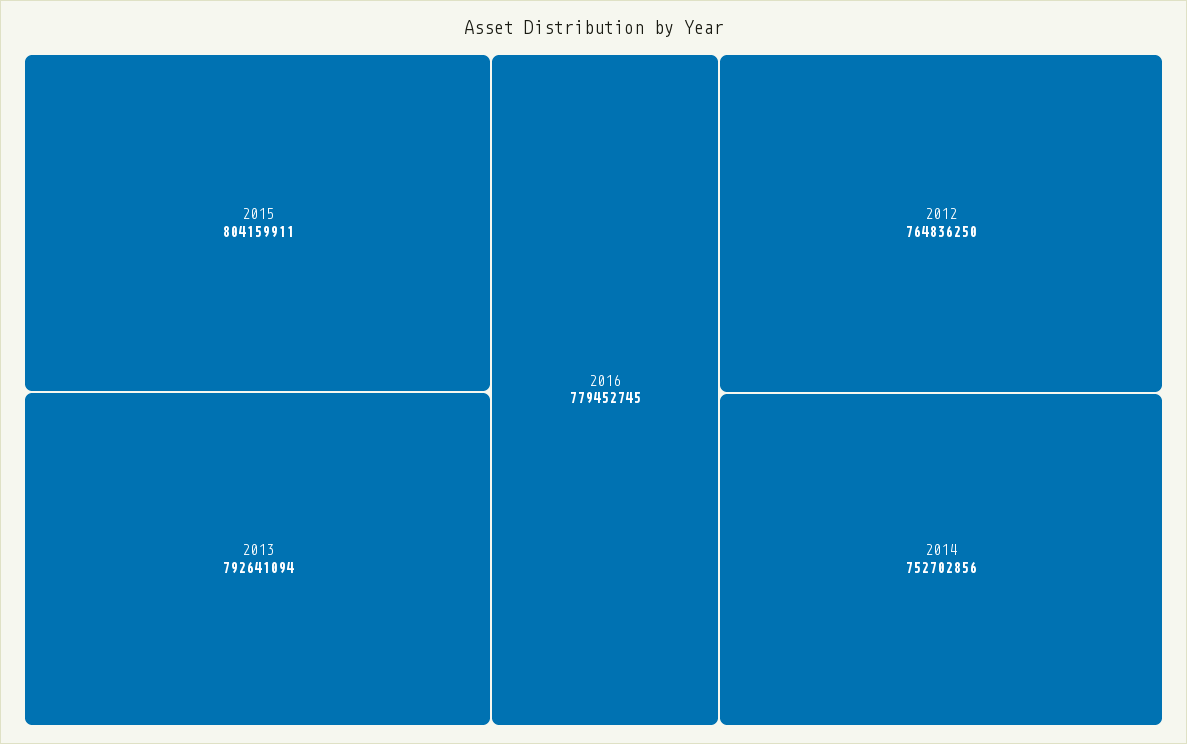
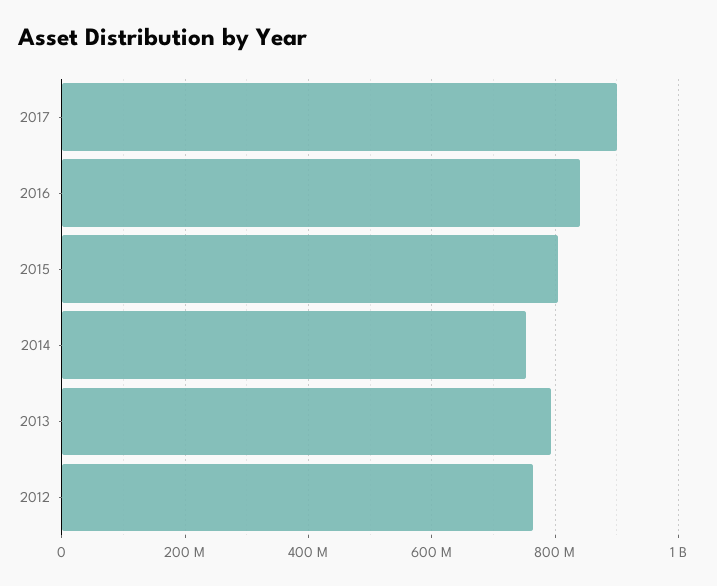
2016: 779452745 -> 840000000
2017: none -> 900000000

